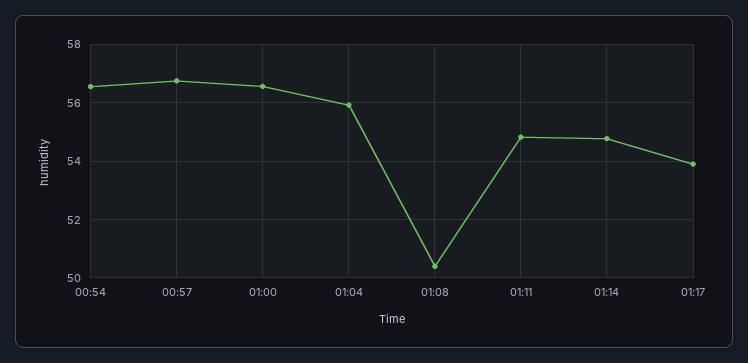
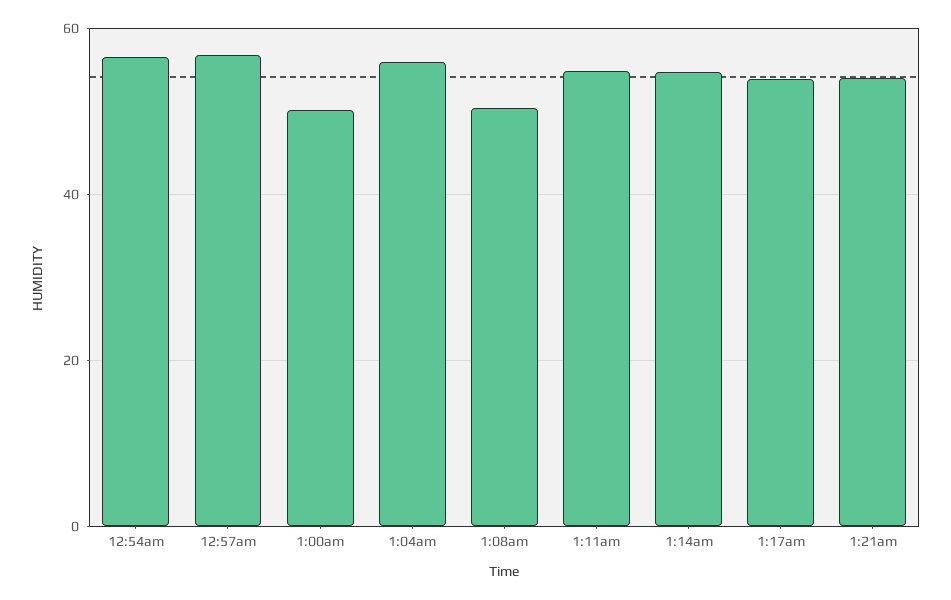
01:00: 56.5 -> 50
1:21am: none -> 54

